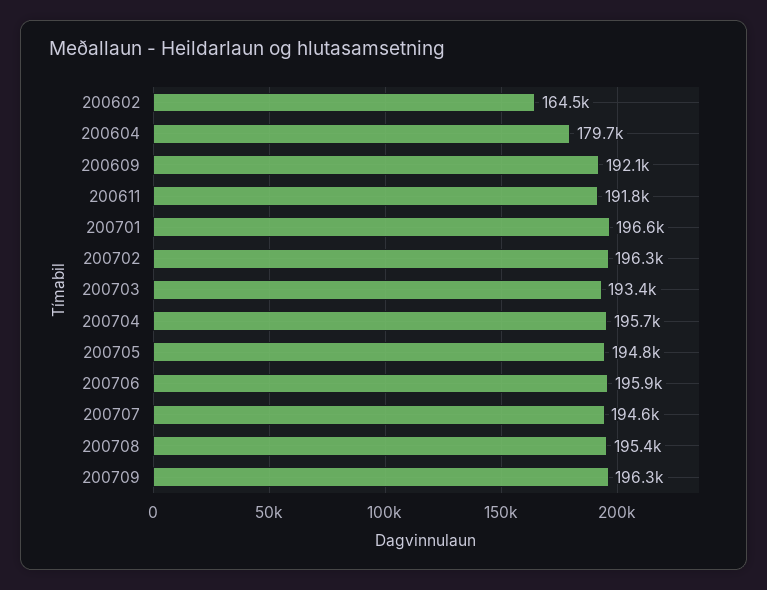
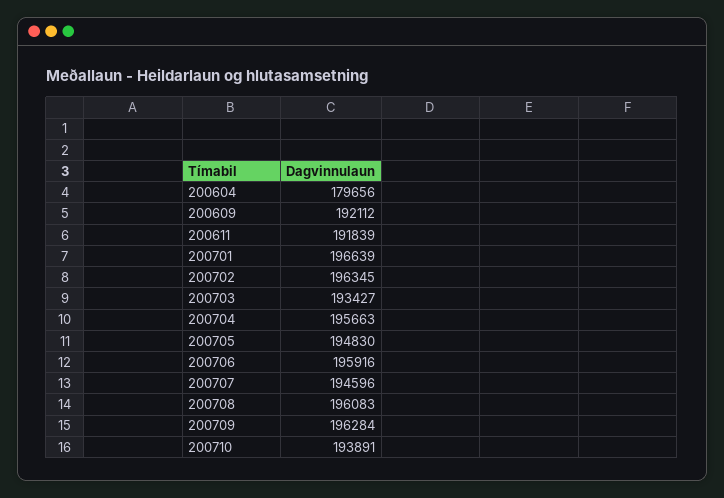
200602: 164500 -> none
200708: 195400 -> 196083
200710: none -> 193891

